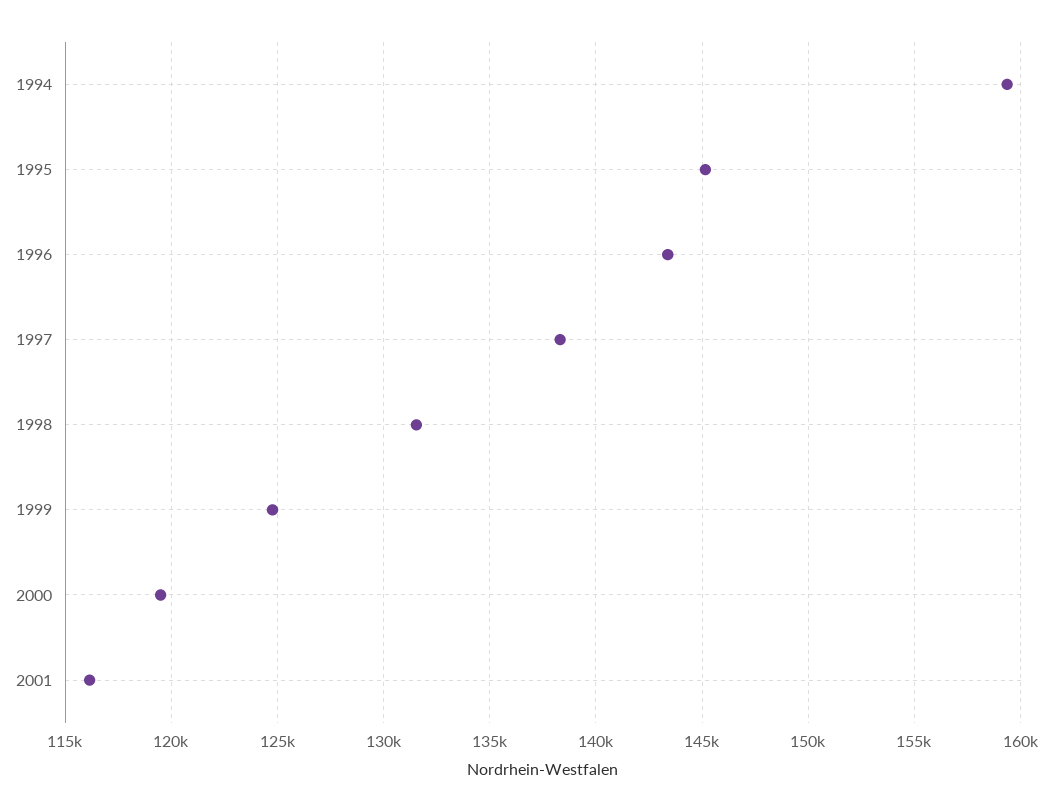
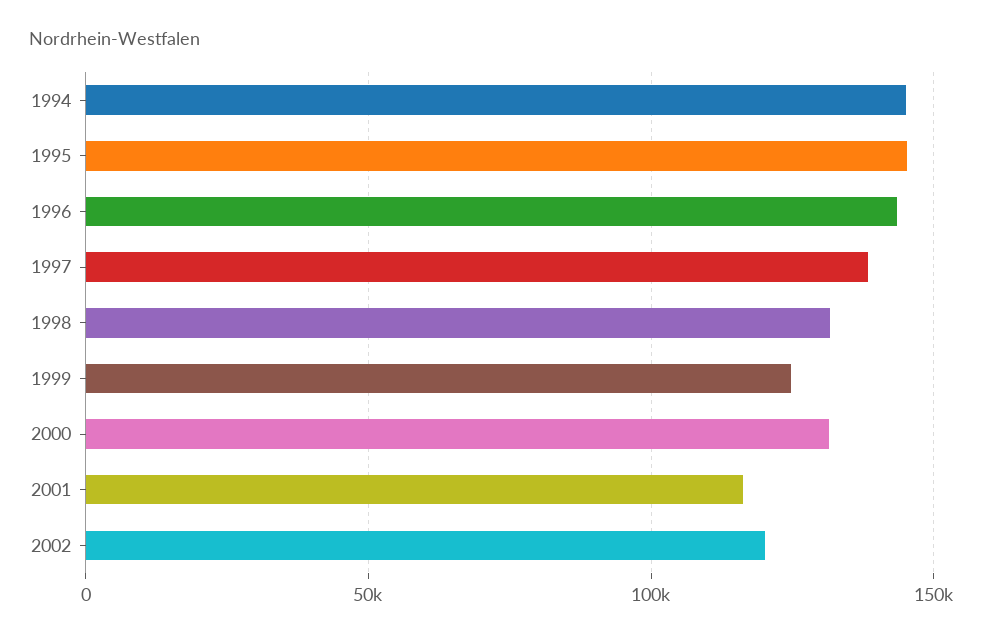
1994: 159500 -> 145000
2000: 119500 -> 130000
2002: none -> 120000

